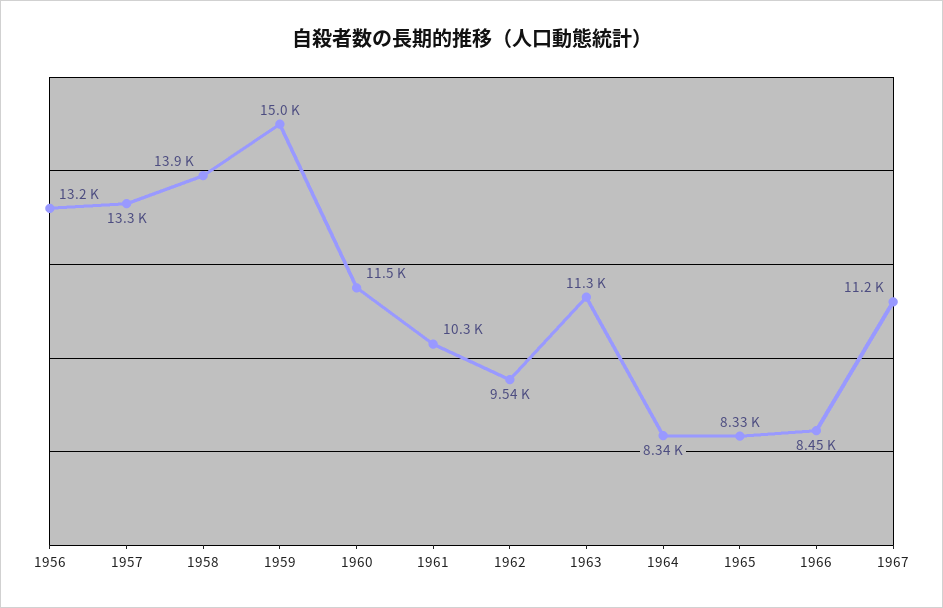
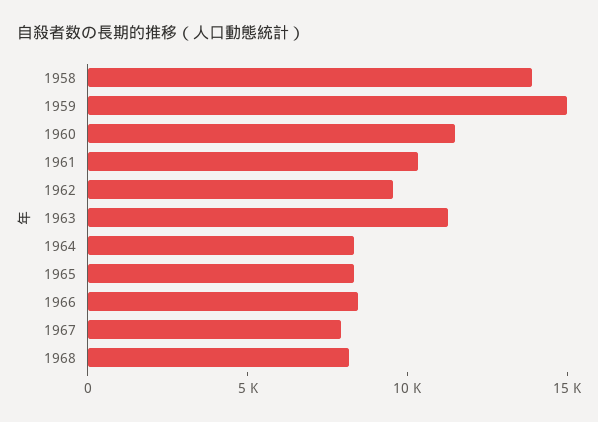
1956: 13200 -> none
1957: 13300 -> none
1967: 11200 -> 8000
1968: none -> 8000

